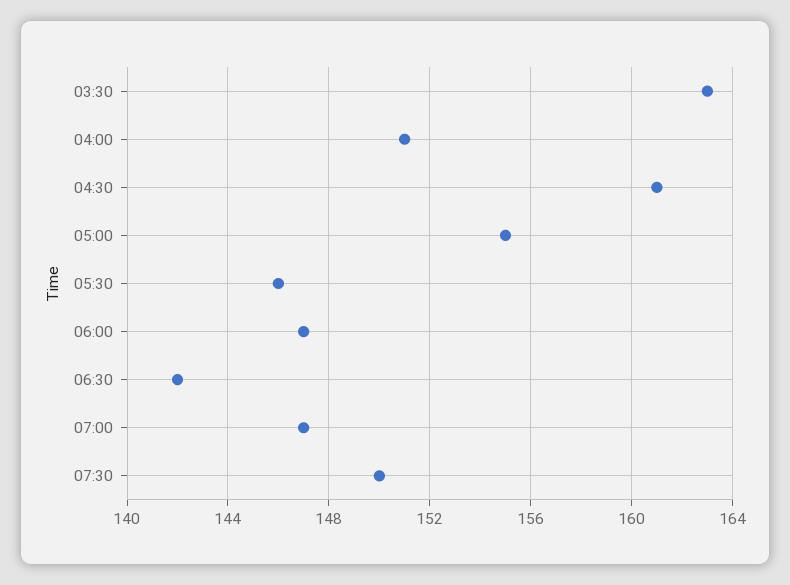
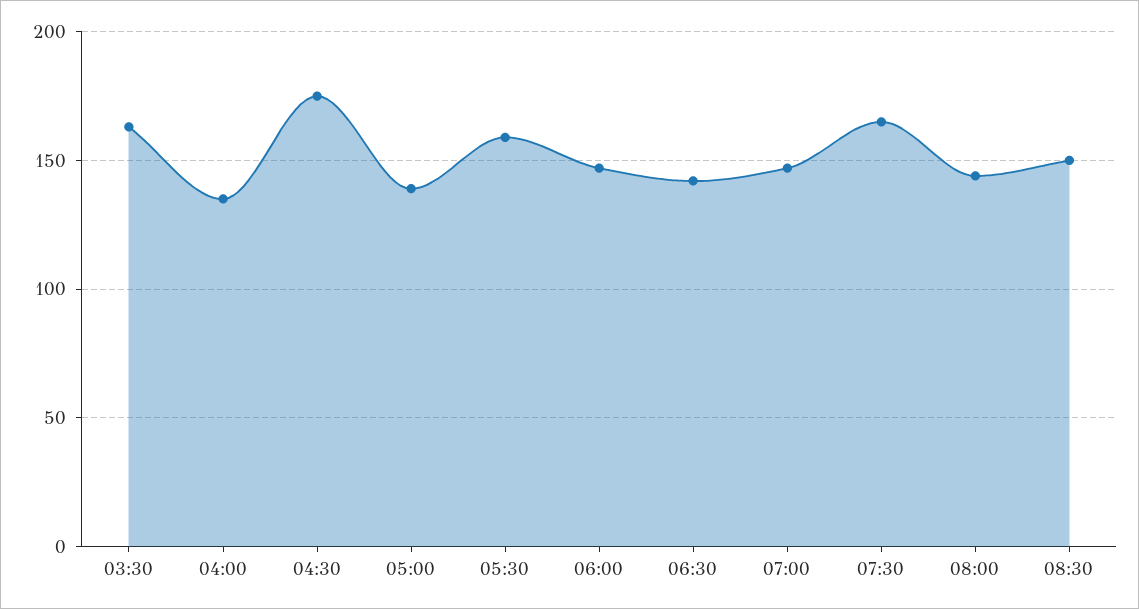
04:00: 151 -> 135
04:30: 161 -> 175
05:00: 155 -> 140
05:30: 146 -> 160
07:30: 150 -> 165
08:00: none -> 145
08:30: none -> 150

